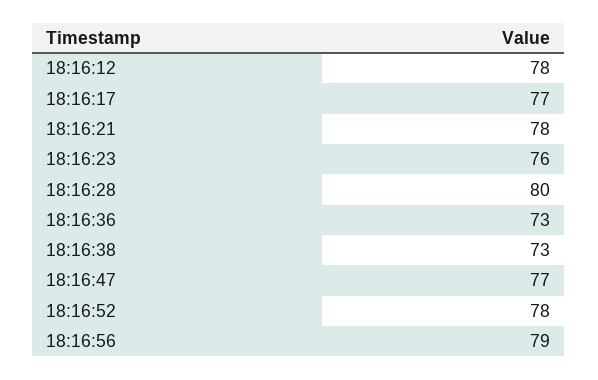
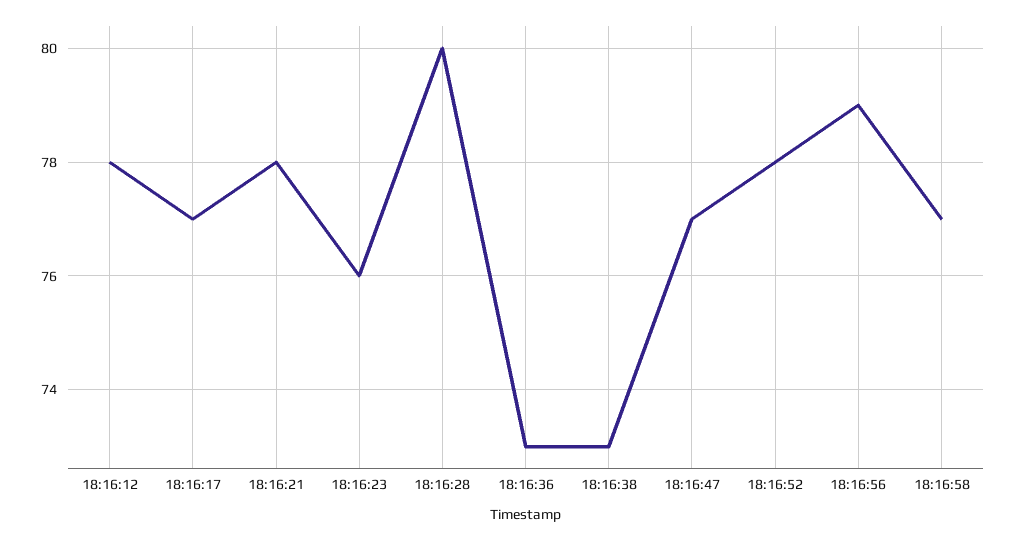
18:16:58: none -> 77

